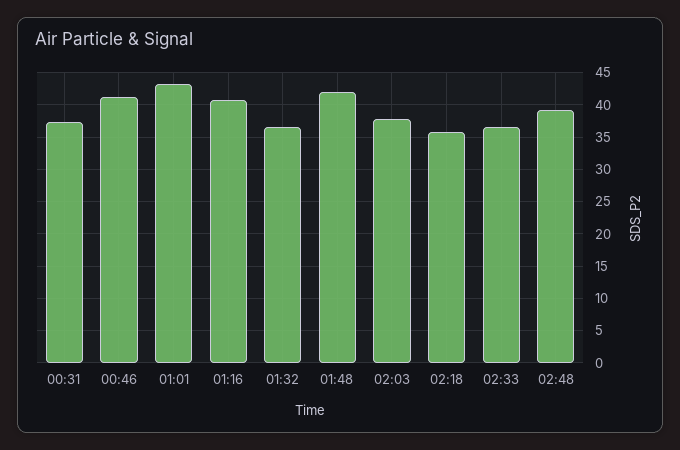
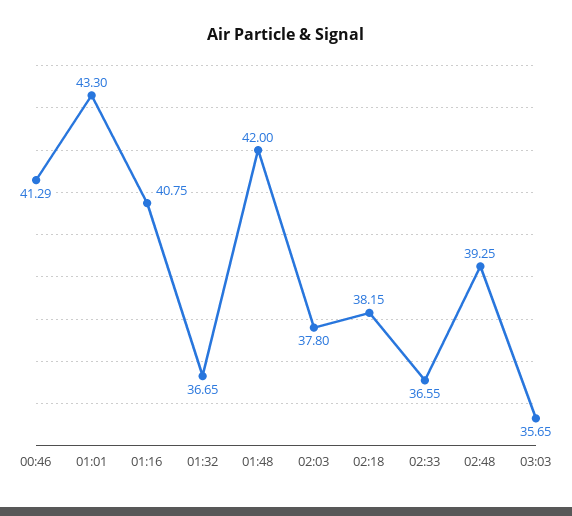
00:31: 37 -> none
02:18: 36 -> 38.15
03:03: none -> 35.65

